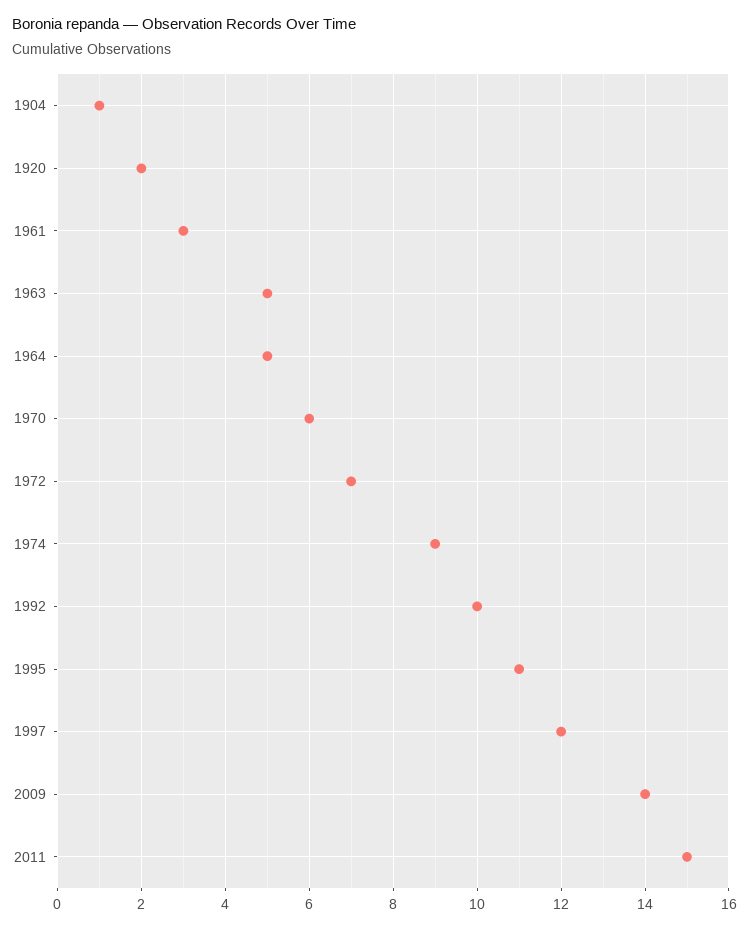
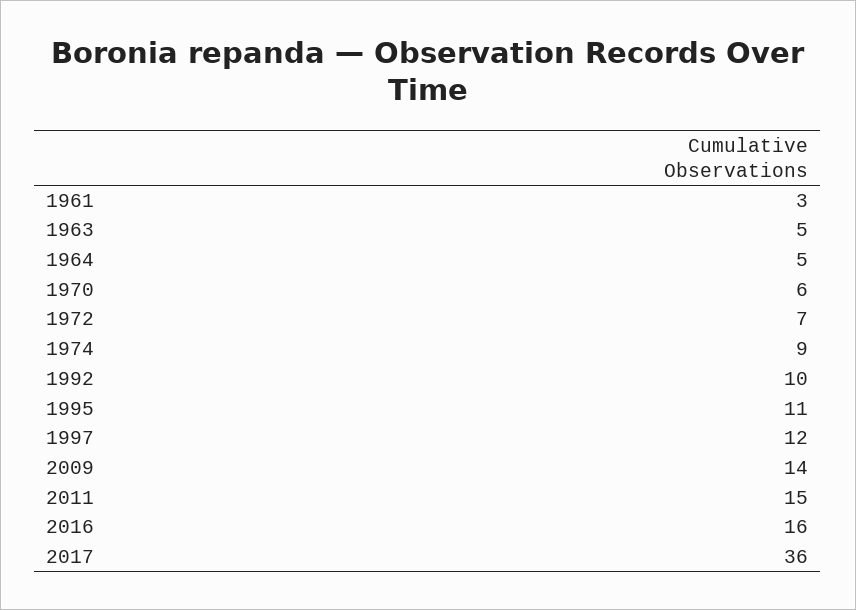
1904: 1 -> none
1920: 2 -> none
2016: none -> 16
2017: none -> 36

